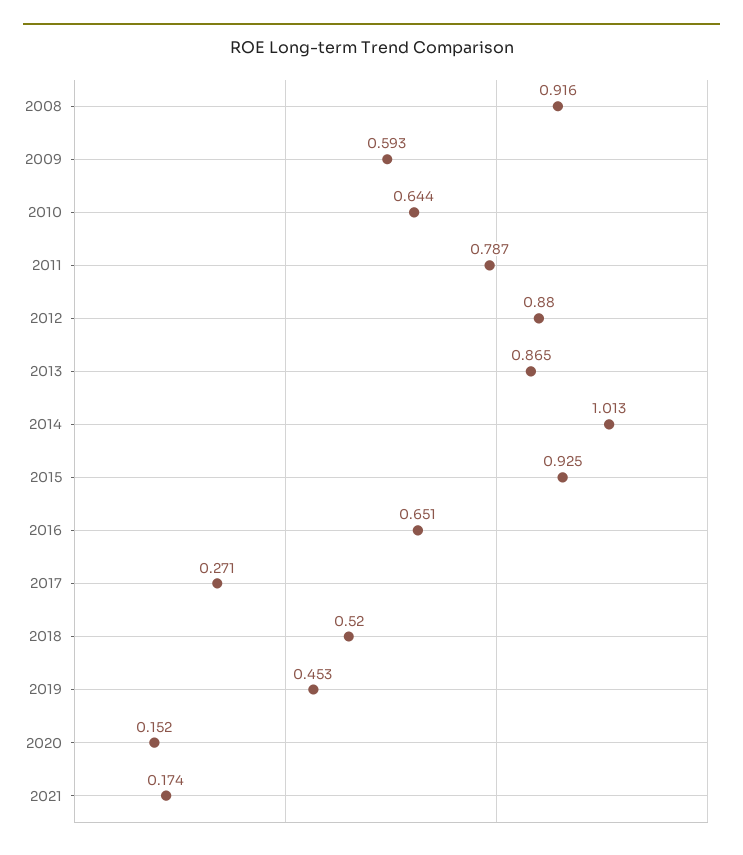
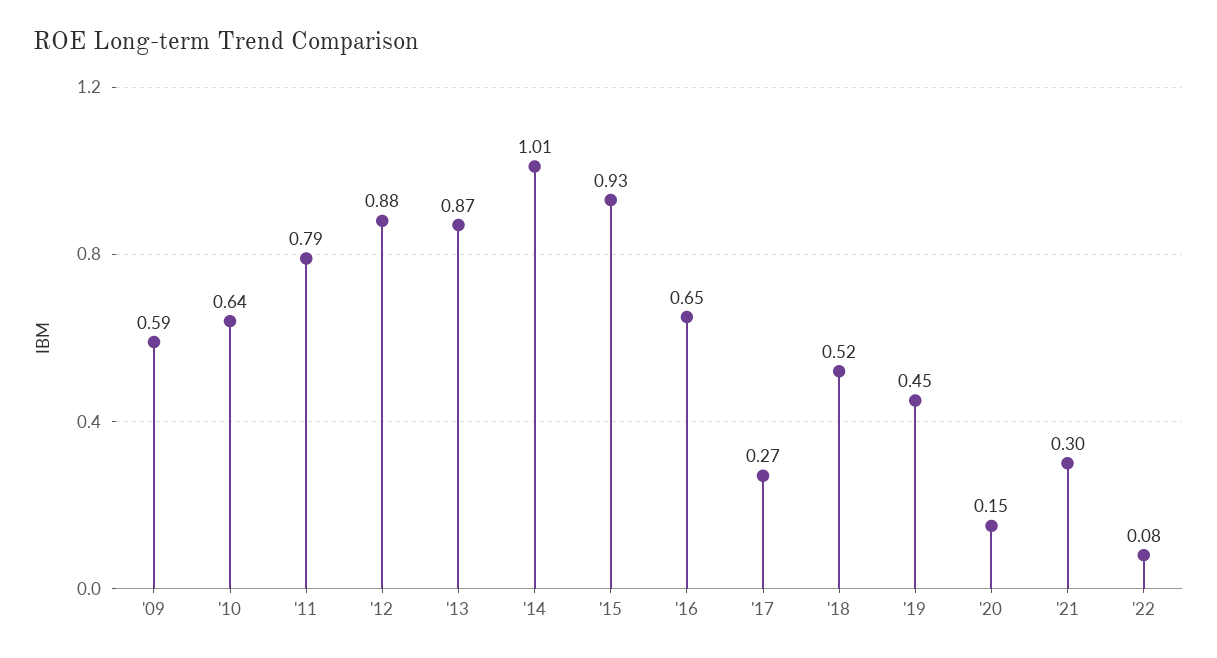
2008: 0.916 -> none
2021: 0.174 -> 0.3
'22: none -> 0.08

